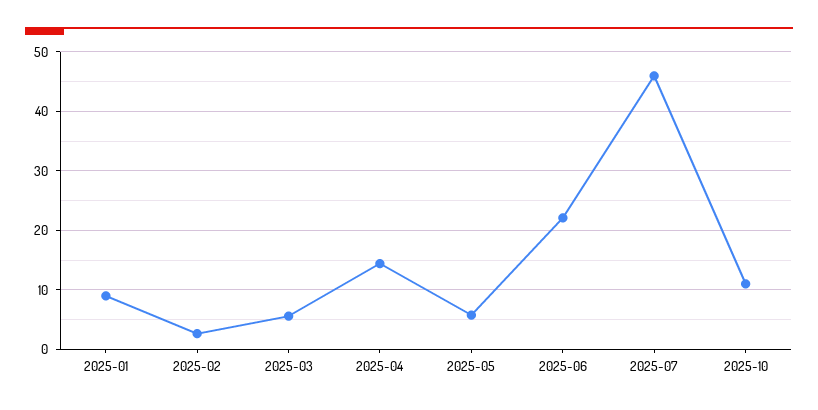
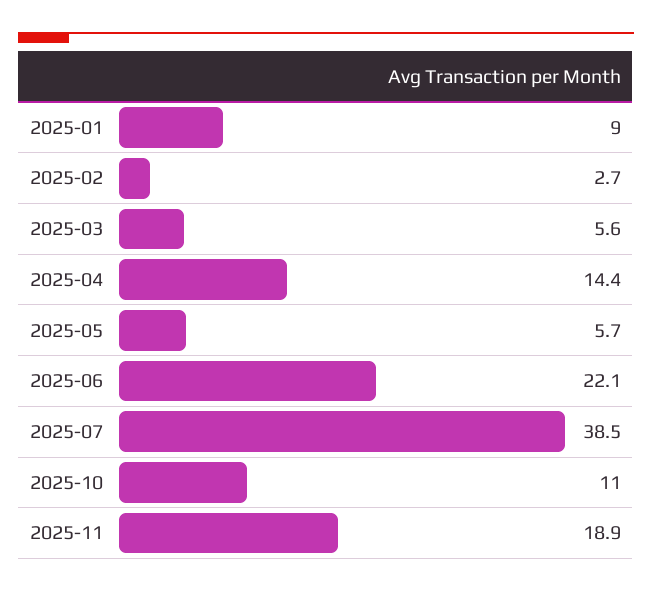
2025-07: 46 -> 38.5
2025-11: none -> 18.9

